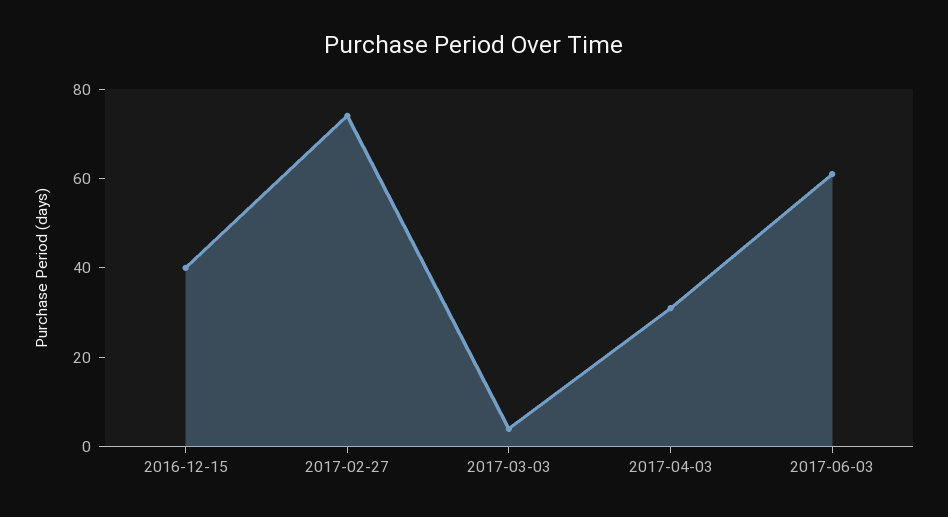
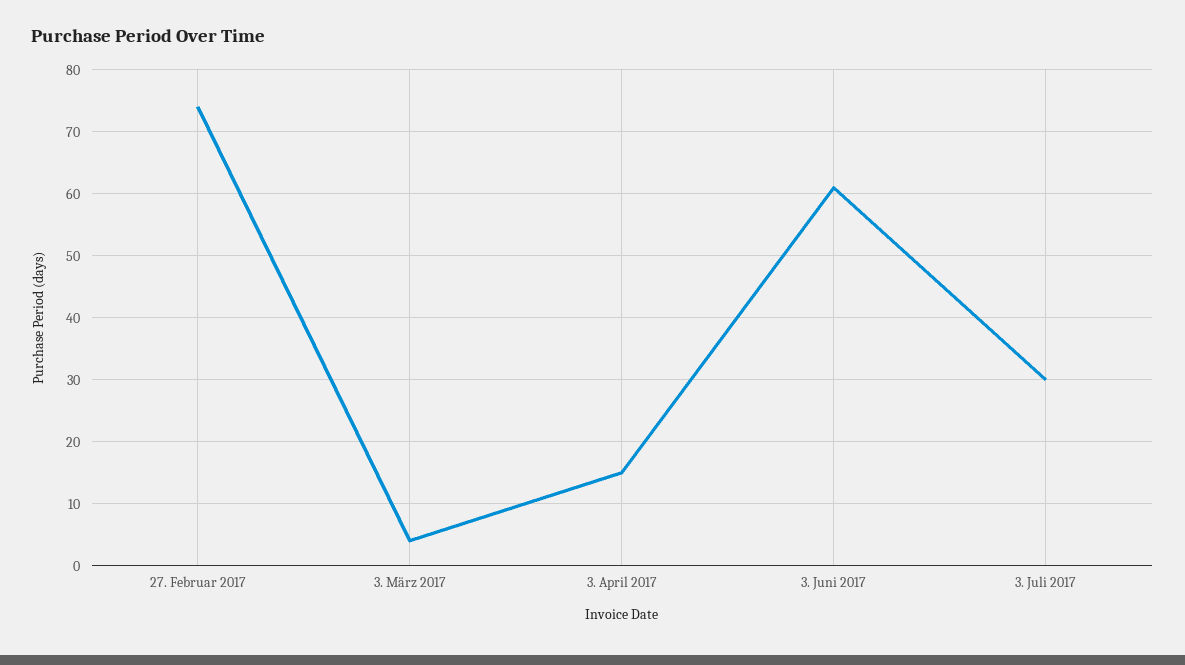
2016-12-15: 40 -> none
2017-04-03: 30 -> 15
3. Juli 2017: none -> 30

